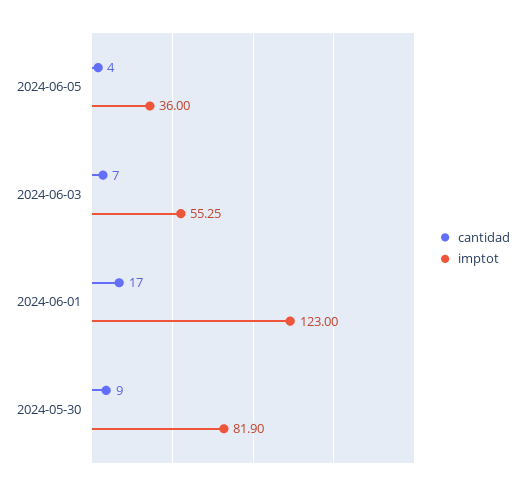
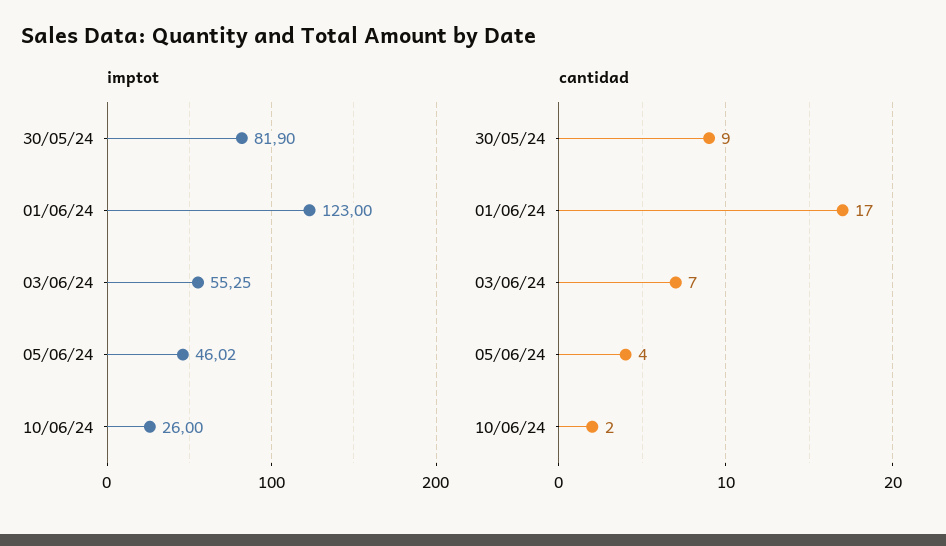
imptot, 2024-06-05: 36 -> 46.02
imptot, 10/06/24: none -> 26
cantidad, 10/06/24: none -> 2

